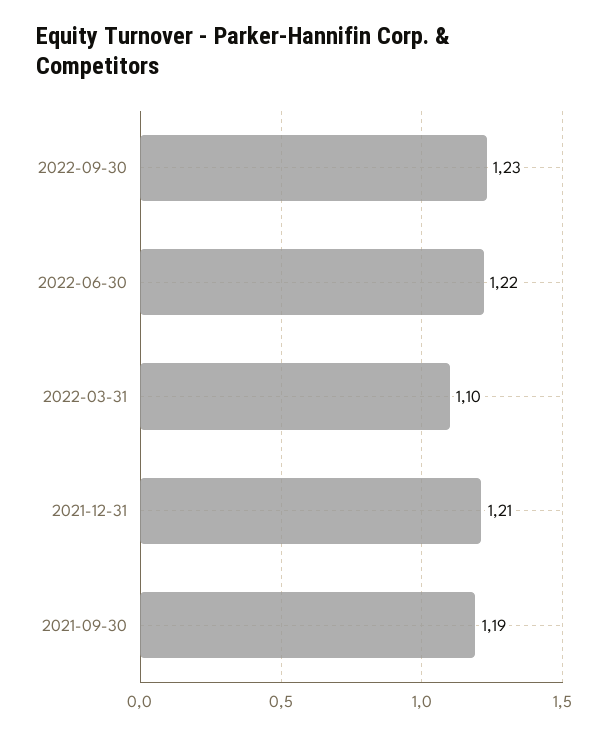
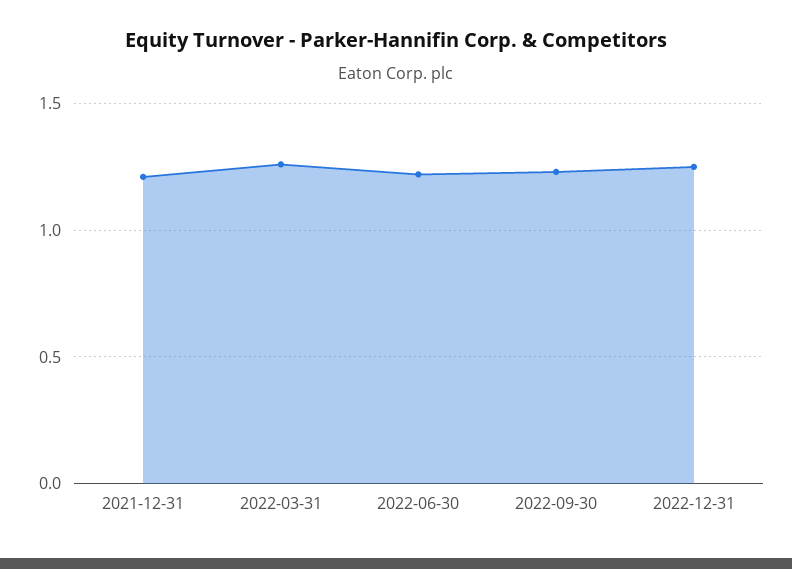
2022-03-31: 1.1 -> 1.25
2021-09-30: 1.19 -> none
2022-12-31: none -> 1.25

